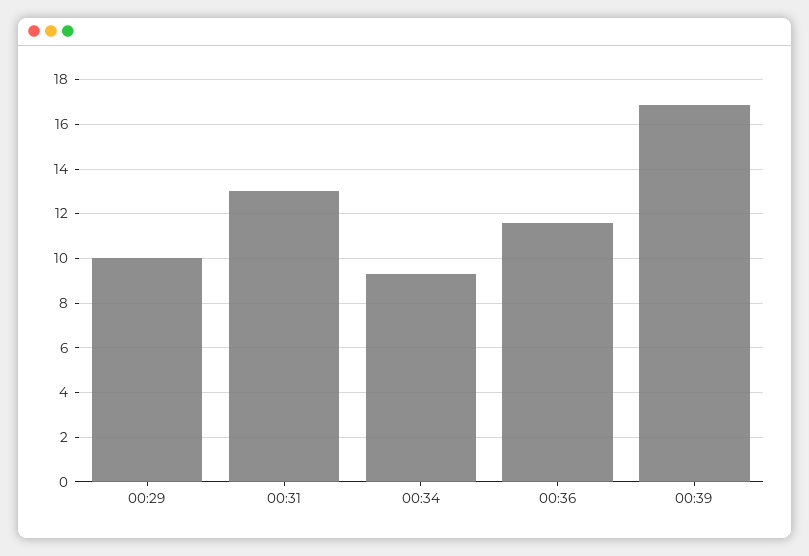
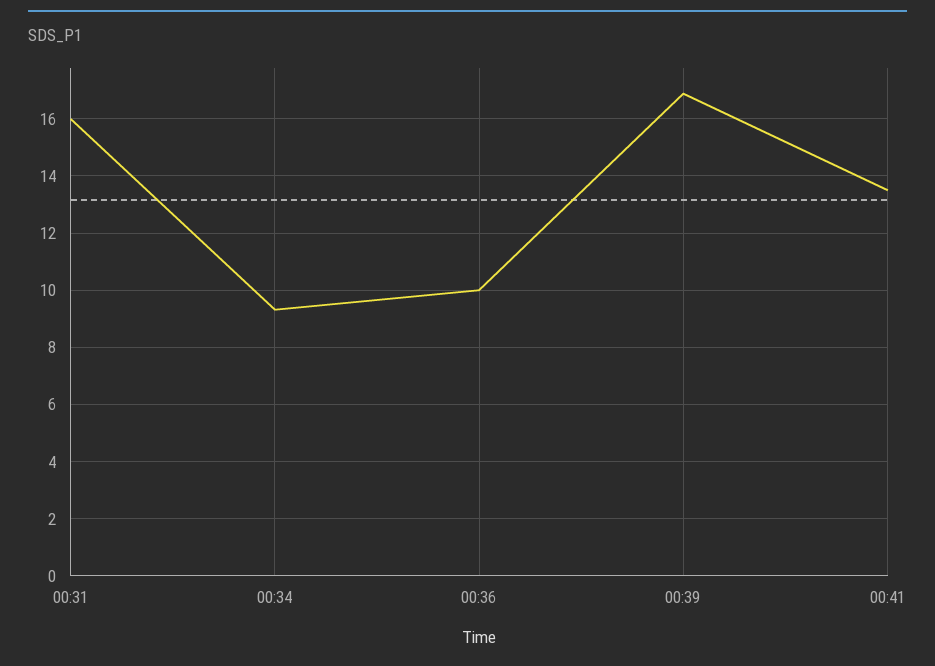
00:29: 10 -> none
00:31: 13 -> 16
00:36: 11.5 -> 10
00:41: none -> 13.5

